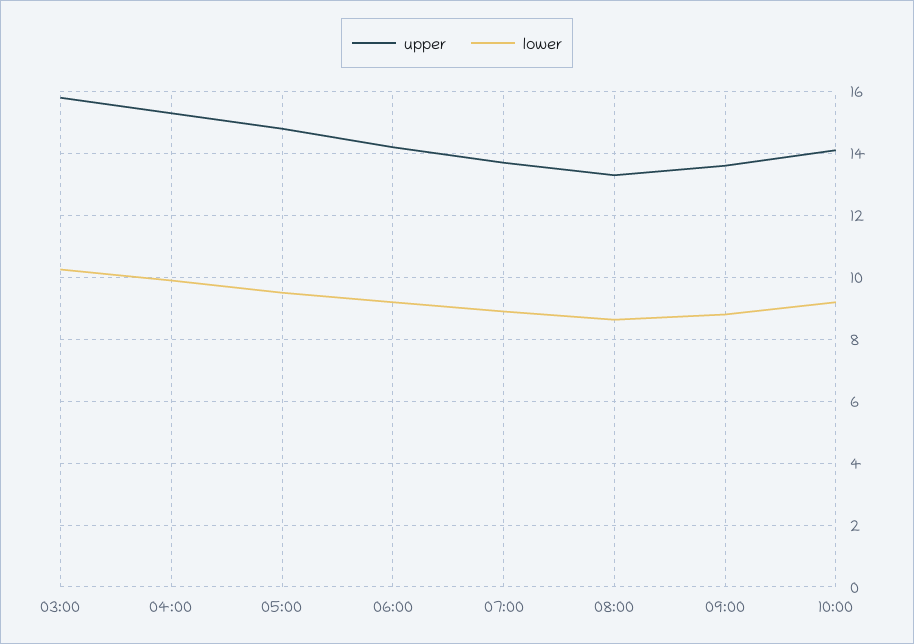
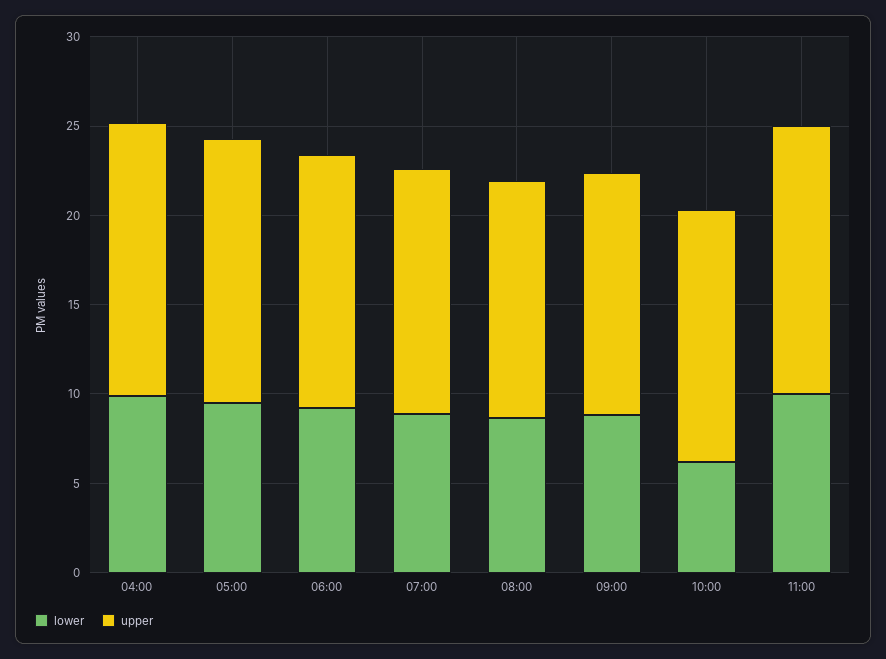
upper, 03:00: 15.8 -> none
lower, 03:00: 10.2 -> none
lower, 10:00: 9.2 -> 6
lower, 11:00: none -> 10
upper, 11:00: none -> 15

